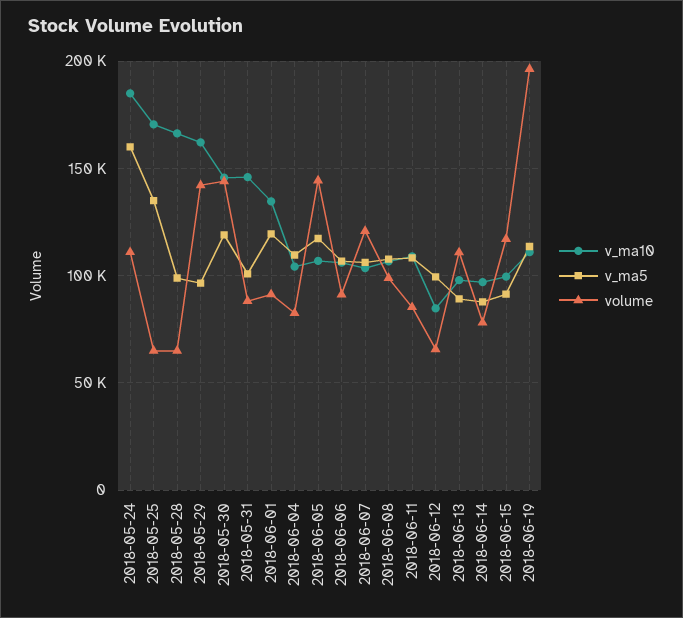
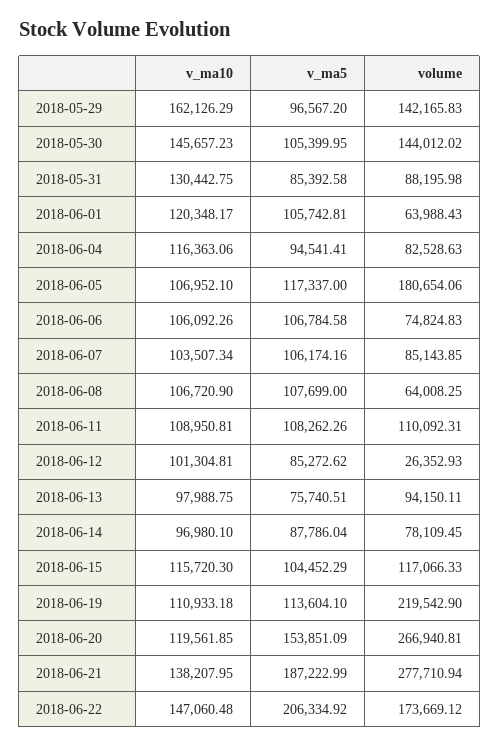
v_ma10, 2018-05-24: 185000 -> none
v_ma5, 2018-05-24: 160000 -> none
volume, 2018-05-24: 110000 -> none
v_ma10, 2018-05-25: 170000 -> none
v_ma5, 2018-05-25: 135000 -> none
volume, 2018-05-25: 65000 -> none
v_ma10, 2018-05-28: 165000 -> none
v_ma5, 2018-05-28: 100000 -> none
volume, 2018-05-28: 65000 -> none
v_ma5, 2018-05-30: 120000 -> 105399.95
v_ma10, 2018-05-31: 145000 -> 130442.75
v_ma5, 2018-05-31: 100000 -> 85392.58
v_ma10, 2018-06-01: 135000 -> 120348.17
v_ma5, 2018-06-01: 120000 -> 105742.81
volume, 2018-06-01: 90000 -> 63988.43
v_ma10, 2018-06-04: 105000 -> 116363.06
v_ma5, 2018-06-04: 110000 -> 94541.41
volume, 2018-06-05: 145000 -> 180654.06
volume, 2018-06-06: 90000 -> 74824.83
volume, 2018-06-07: 120000 -> 85143.85
volume, 2018-06-08: 100000 -> 64008.25
volume, 2018-06-11: 85000 -> 110092.31
v_ma10, 2018-06-12: 85000 -> 101304.81
v_ma5, 2018-06-12: 100000 -> 85272.62
volume, 2018-06-12: 65000 -> 26352.93
v_ma5, 2018-06-13: 90000 -> 75740.51
volume, 2018-06-13: 110000 -> 94150.11
v_ma10, 2018-06-15: 100000 -> 115720.3
v_ma5, 2018-06-15: 90000 -> 104452.29
volume, 2018-06-19: 195000 -> 219542.9
v_ma10, 2018-06-20: none -> 119561.85
v_ma5, 2018-06-20: none -> 153851.09
volume, 2018-06-20: none -> 266940.81
v_ma10, 2018-06-21: none -> 138207.95
v_ma5, 2018-06-21: none -> 187222.99
volume, 2018-06-21: none -> 277710.94
v_ma10, 2018-06-22: none -> 147060.48
v_ma5, 2018-06-22: none -> 206334.92
volume, 2018-06-22: none -> 173669.12

